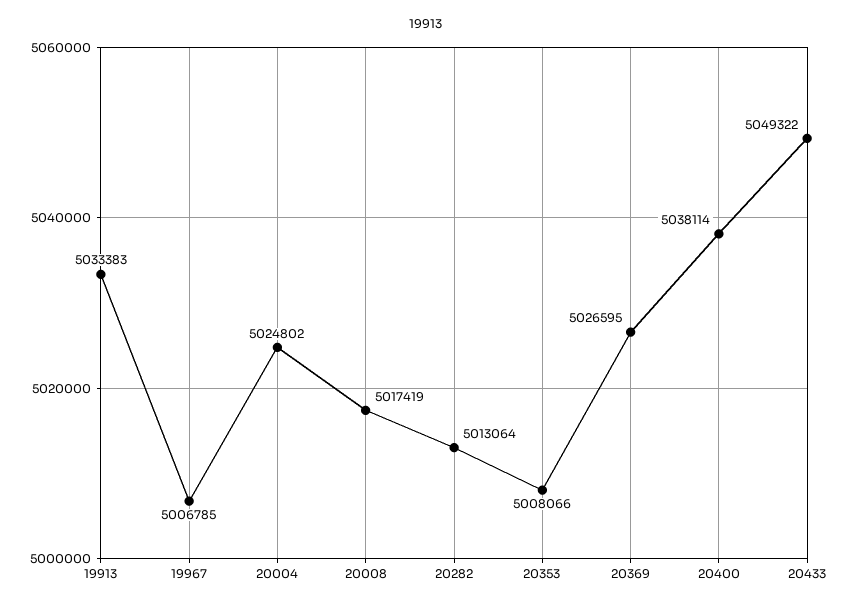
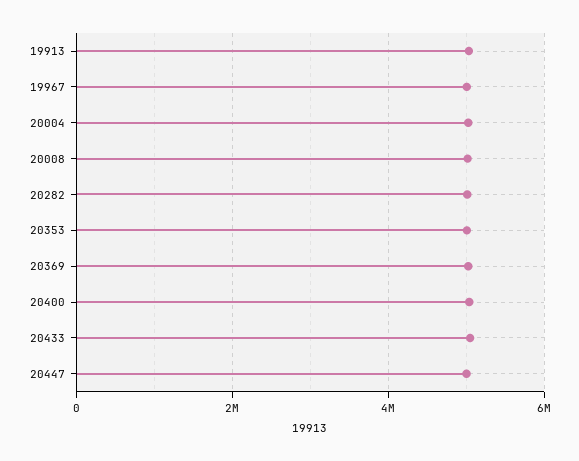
20447: none -> 5000000

